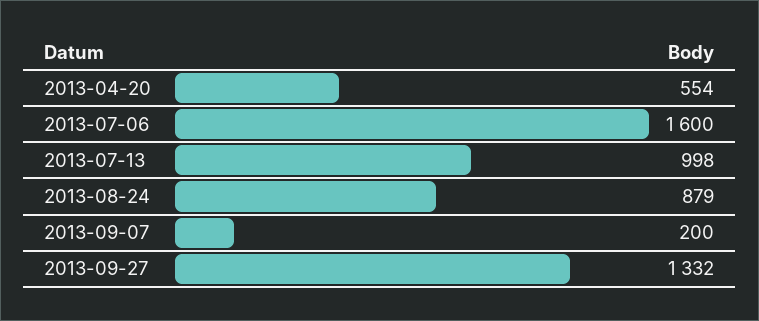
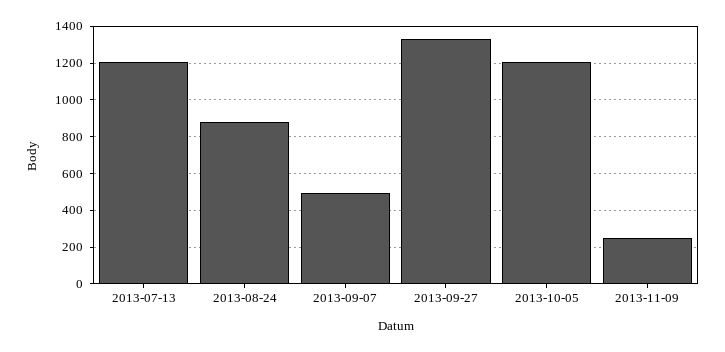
2013-04-20: 554 -> none
2013-07-06: 1600 -> none
2013-07-13: 998 -> 1200
2013-09-07: 200 -> 500
2013-10-05: none -> 1200
2013-11-09: none -> 250

